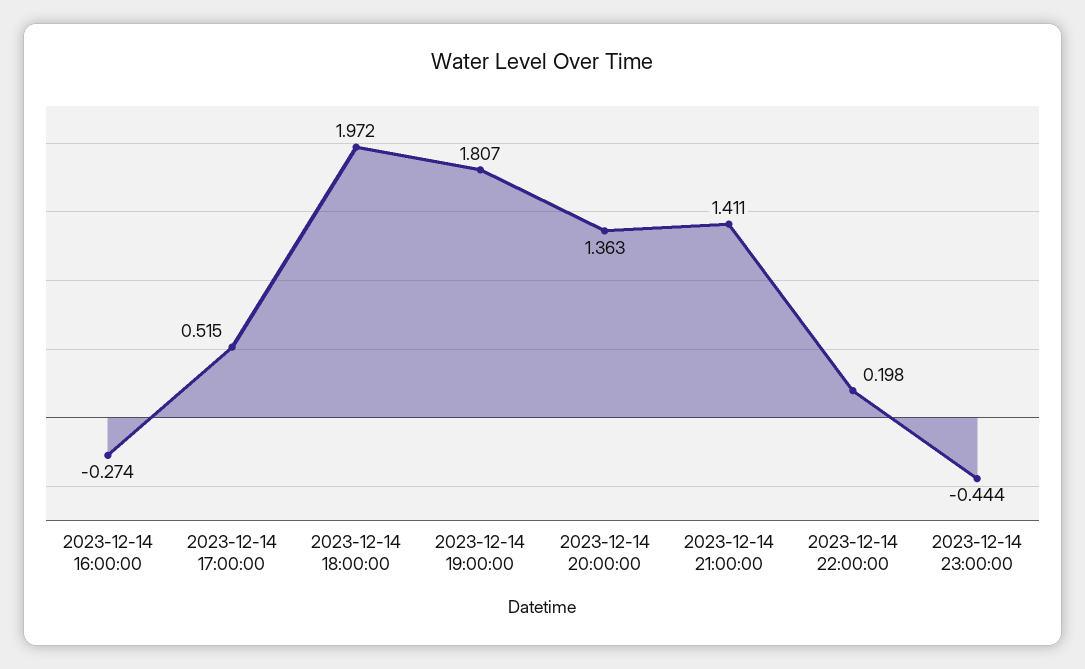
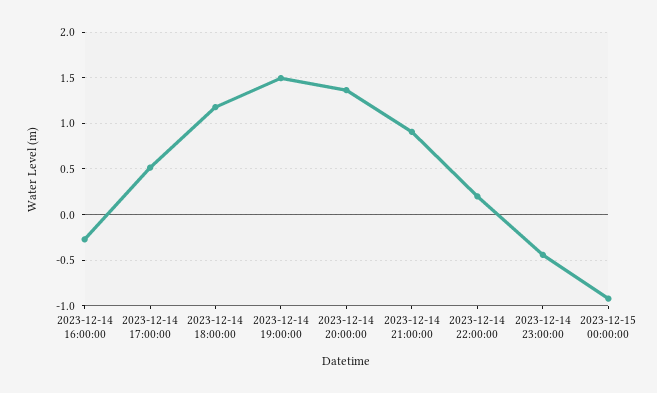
2023-12-14 18:00:00: 1.972 -> 1.2
2023-12-14 19:00:00: 1.807 -> 1.5
2023-12-14 21:00:00: 1.411 -> 0.9
2023-12-15 00:00:00: none -> -0.9

